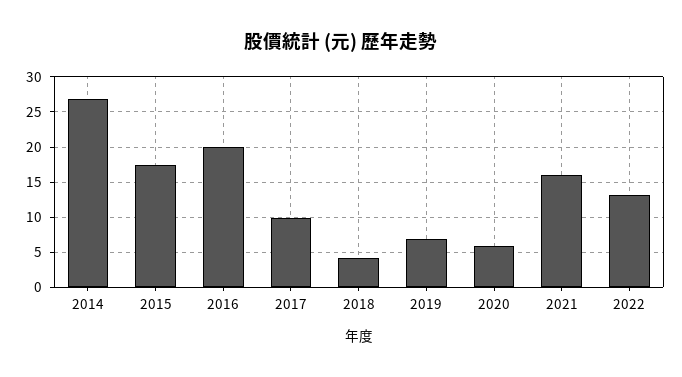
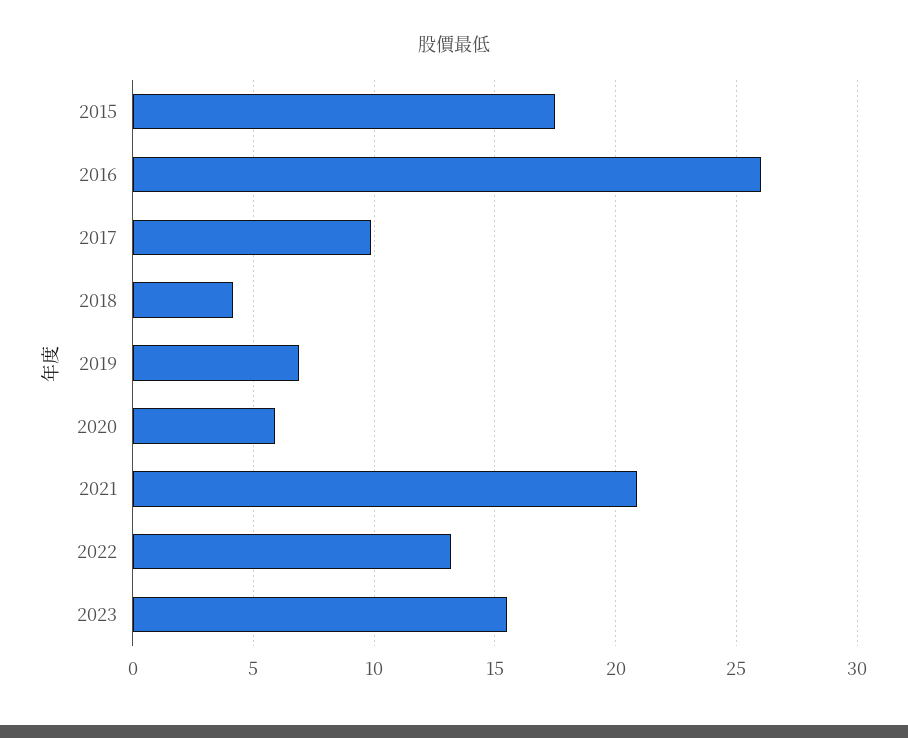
2014: 27 -> none
2016: 20 -> 26
2021: 16 -> 21
2023: none -> 15.5

